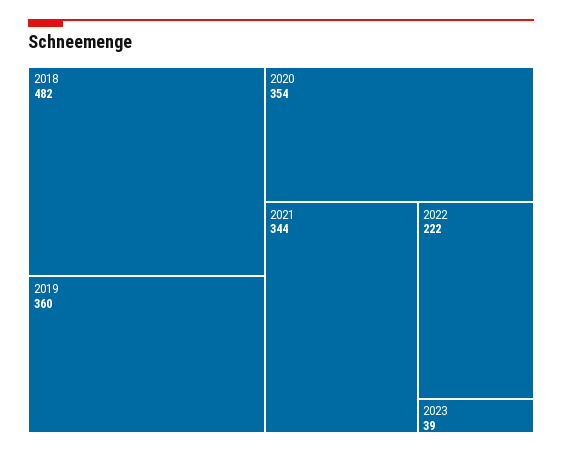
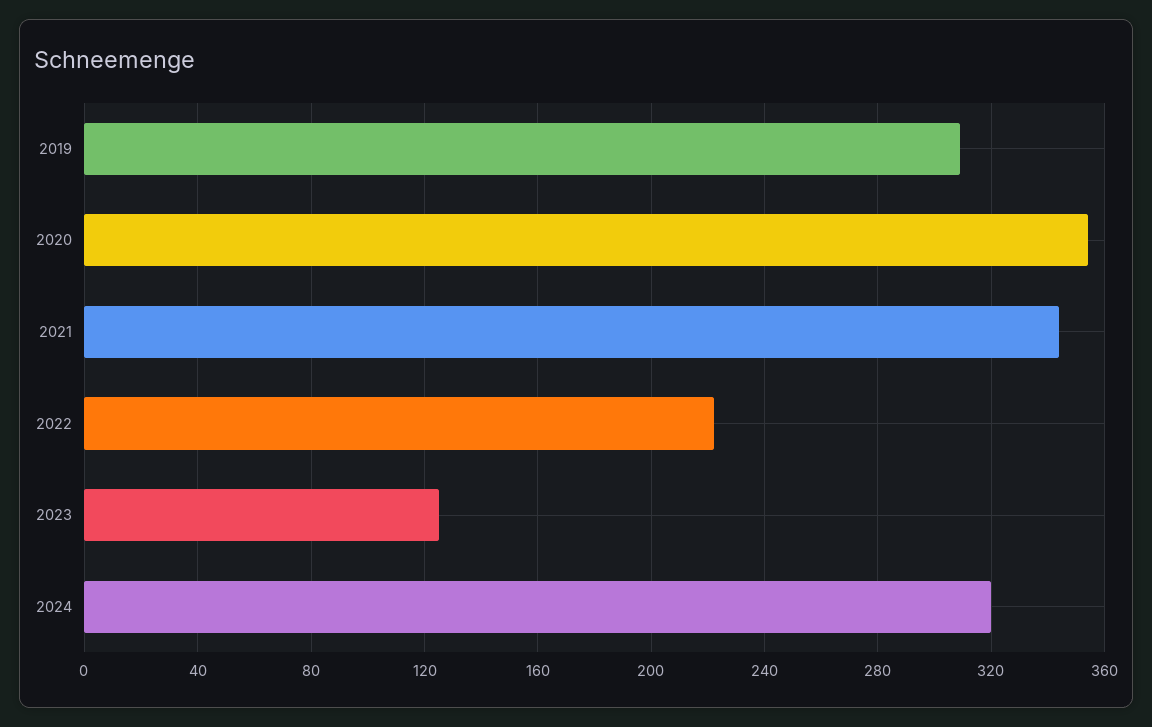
2018: 482 -> none
2019: 360 -> 310
2023: 39 -> 125
2024: none -> 320

